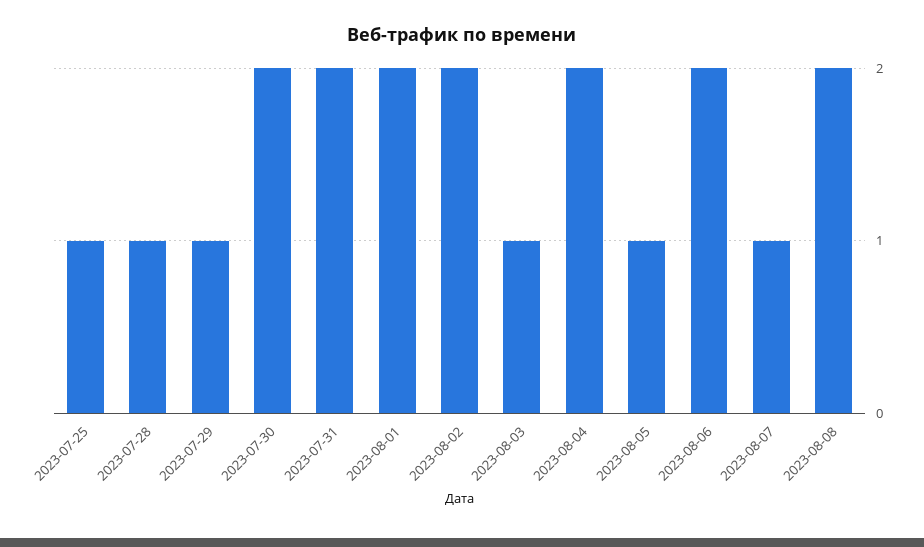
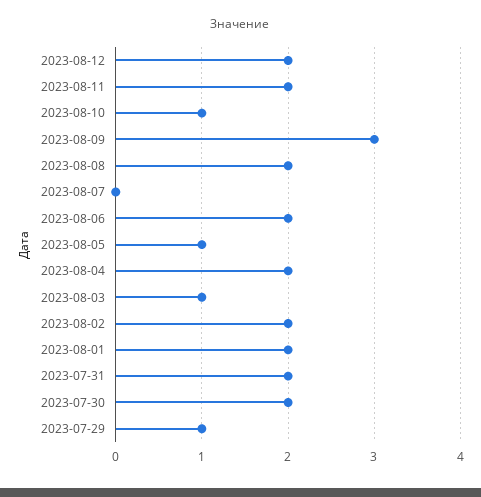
2023-07-25: 1 -> none
2023-07-28: 1 -> none
2023-08-07: 1 -> 0
2023-08-12: none -> 2
2023-08-11: none -> 2
2023-08-10: none -> 1
2023-08-09: none -> 3

